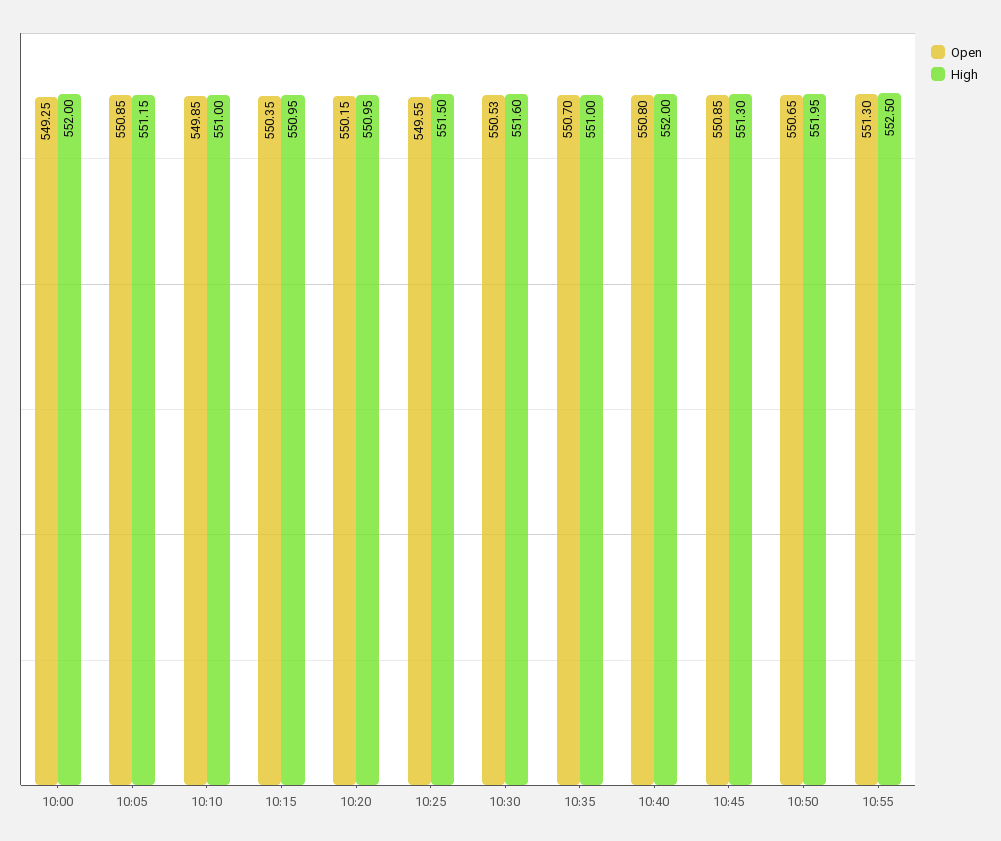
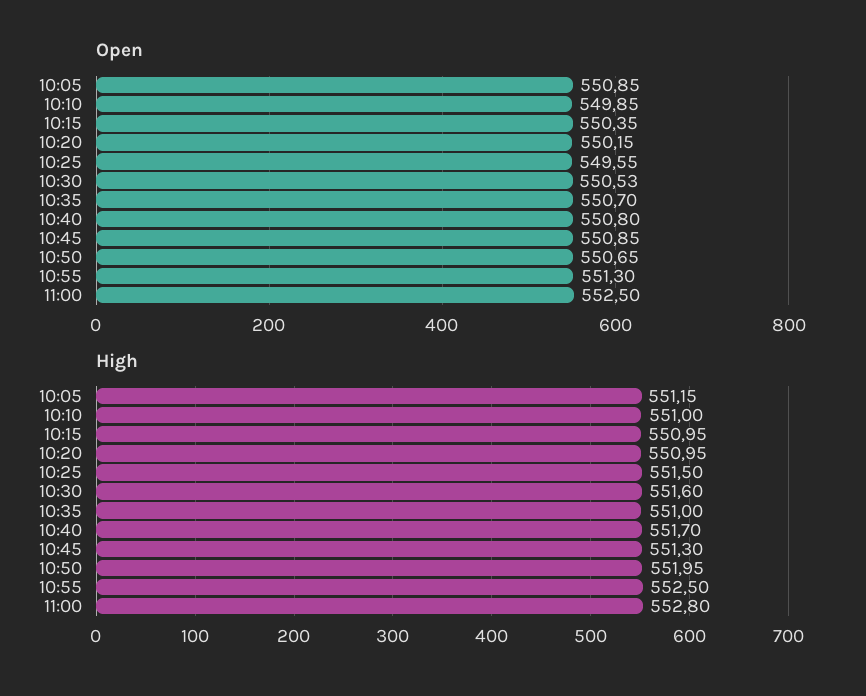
Open, 10:00: 549.25 -> none
High, 10:00: 552 -> none
High, 10:40: 552 -> 551.7
Open, 11:00: none -> 552.5
High, 11:00: none -> 552.8

